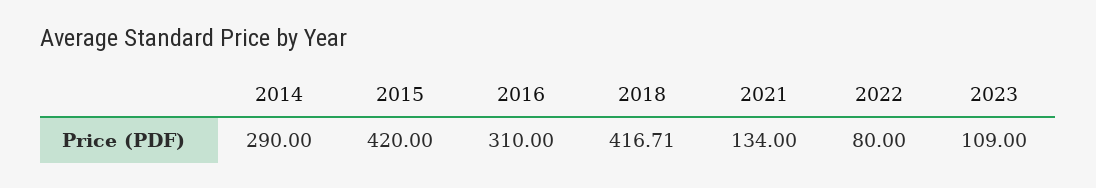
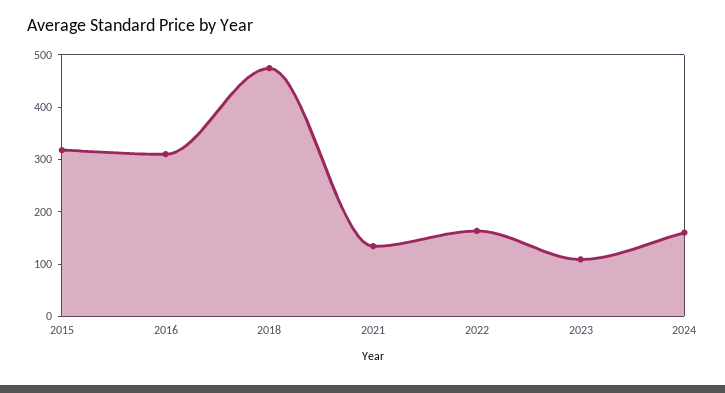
2014: 290 -> none
2015: 420 -> 320
2018: 416.71 -> 480
2022: 80 -> 160
2024: none -> 160

